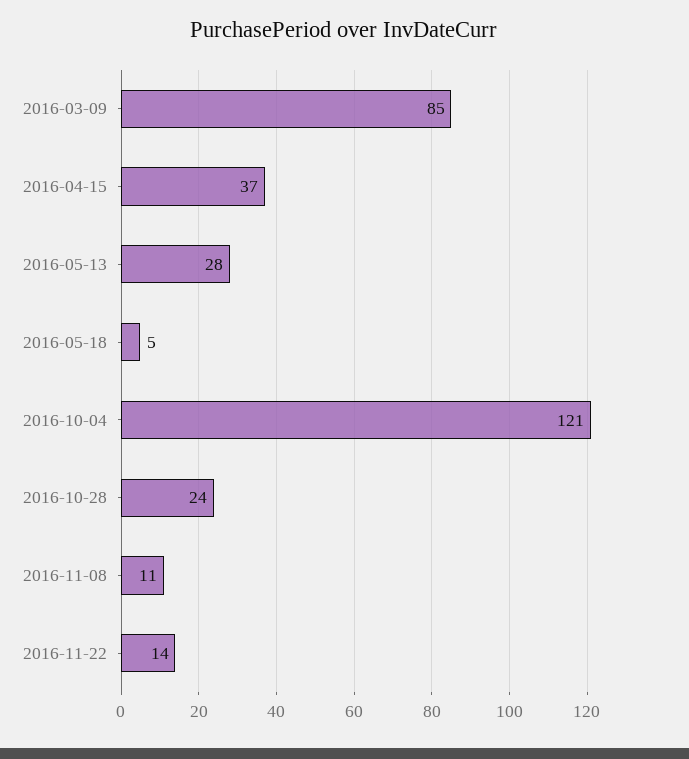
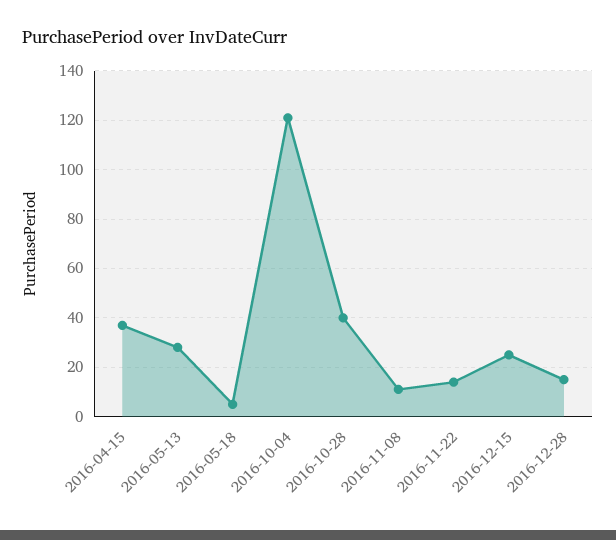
2016-03-09: 85 -> none
2016-10-28: 24 -> 40
2016-12-15: none -> 25
2016-12-28: none -> 15

